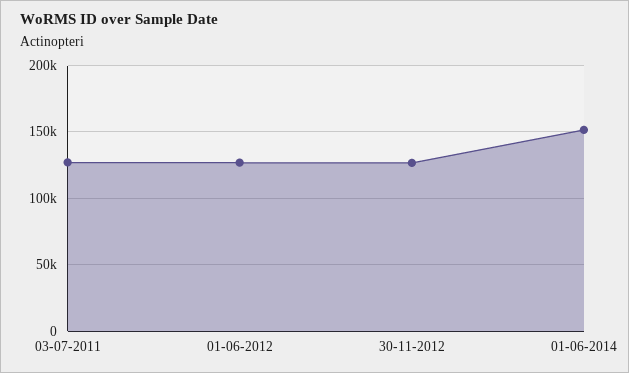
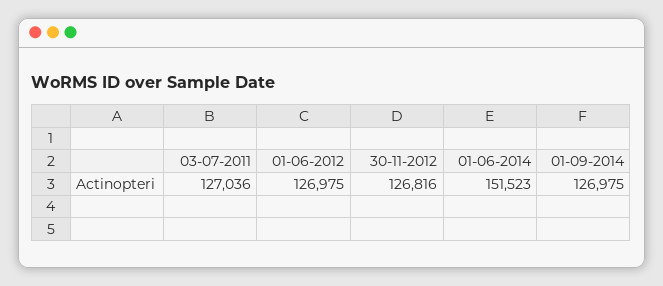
01-09-2014: none -> 126975

